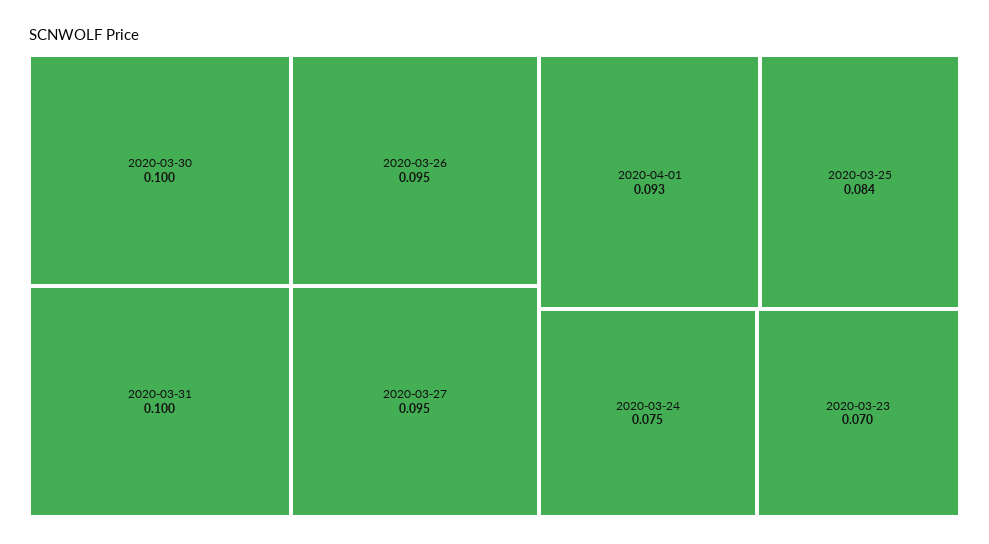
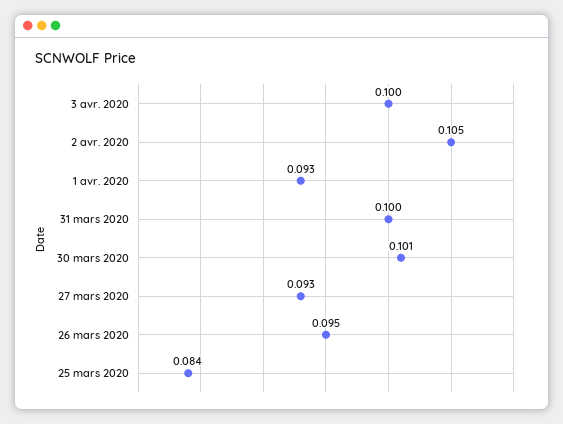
2020-03-30: 0.1 -> 0.101
2020-03-27: 0.095 -> 0.093
2020-03-24: 0.075 -> none
2020-03-23: 0.07 -> none
3 avr. 2020: none -> 0.1
2 avr. 2020: none -> 0.105

